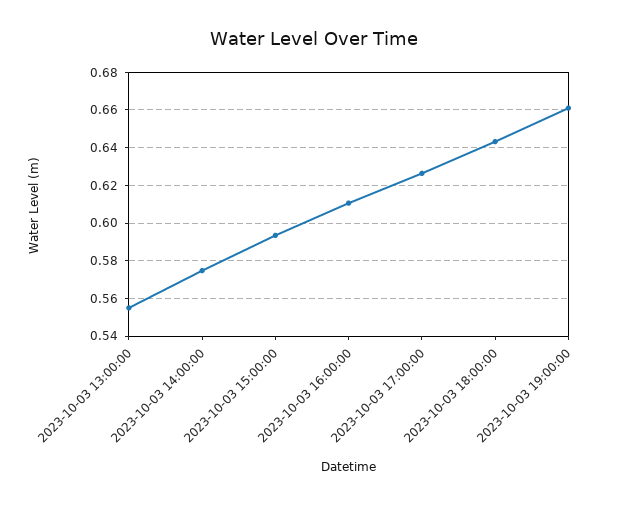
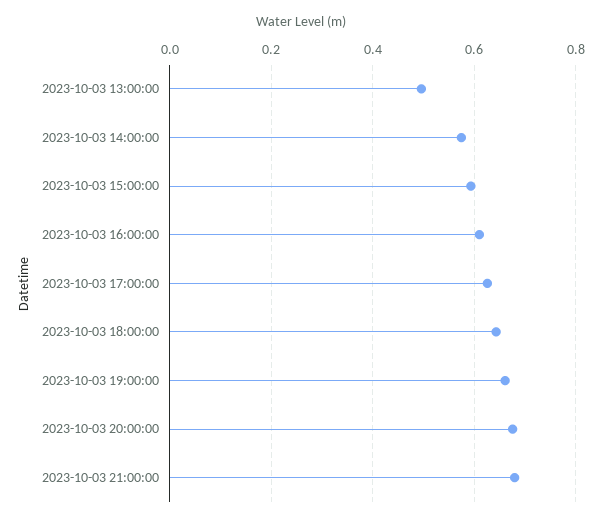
2023-10-03 13:00:00: 0.555 -> 0.5
2023-10-03 20:00:00: none -> 0.68
2023-10-03 21:00:00: none -> 0.68

